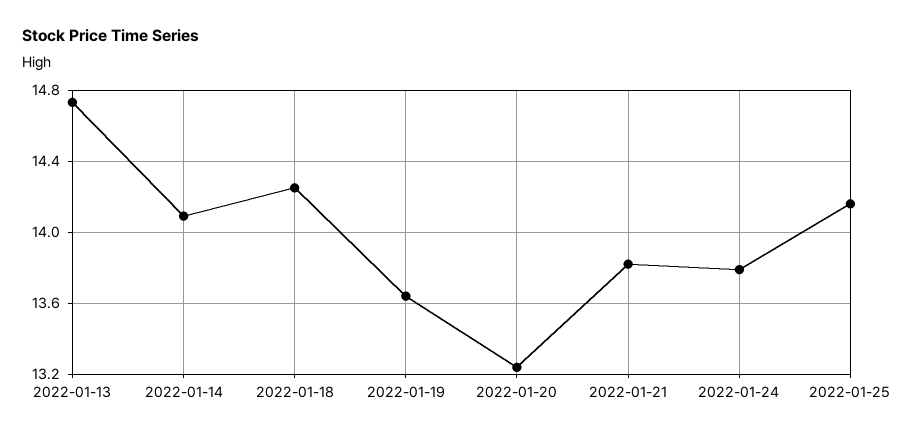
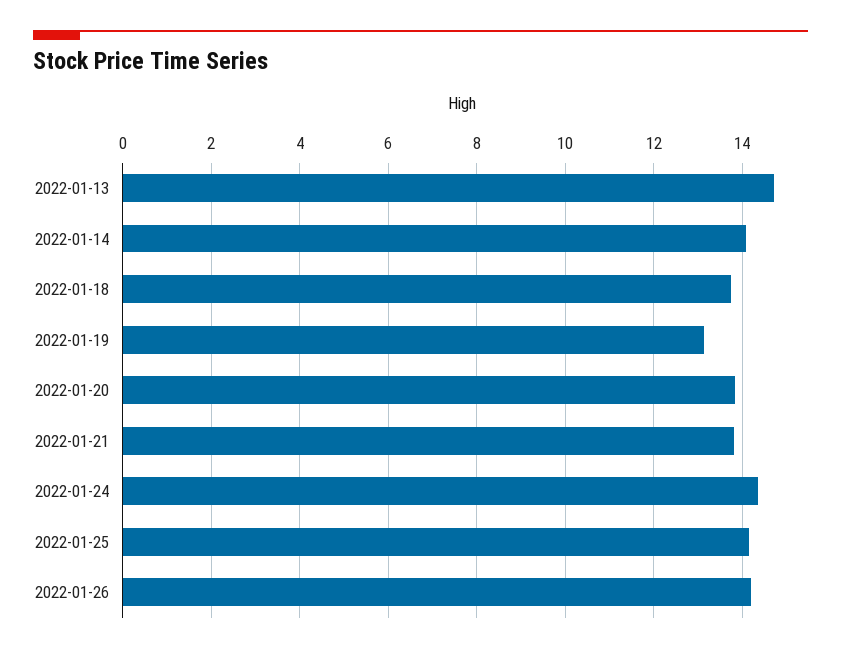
2022-01-18: 14.25 -> 13.8
2022-01-19: 13.65 -> 13.2
2022-01-20: 13.25 -> 13.8
2022-01-24: 13.8 -> 14.4
2022-01-26: none -> 14.2

